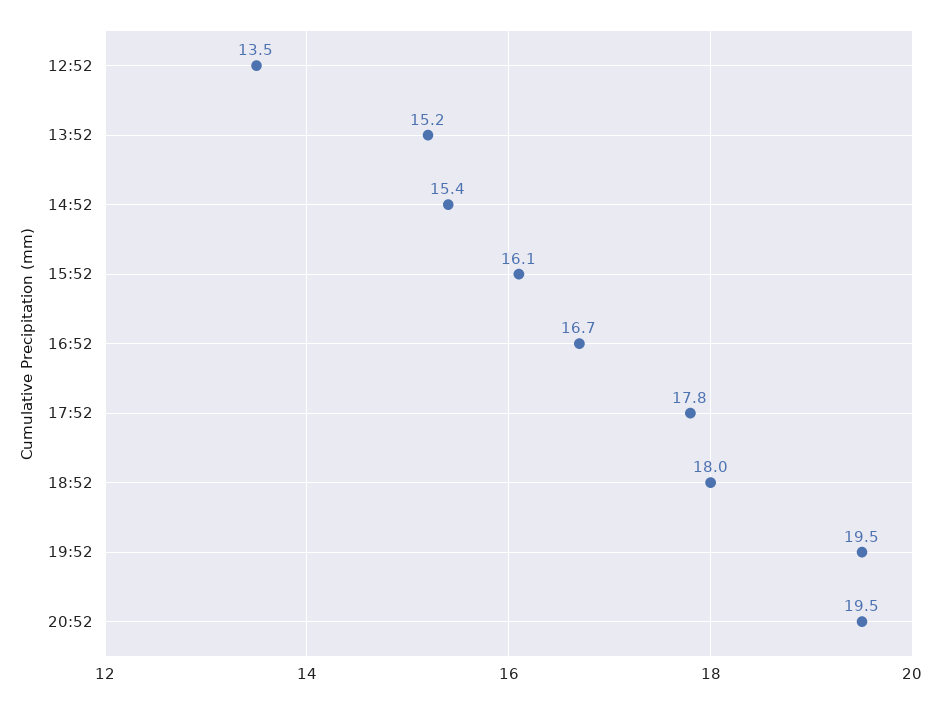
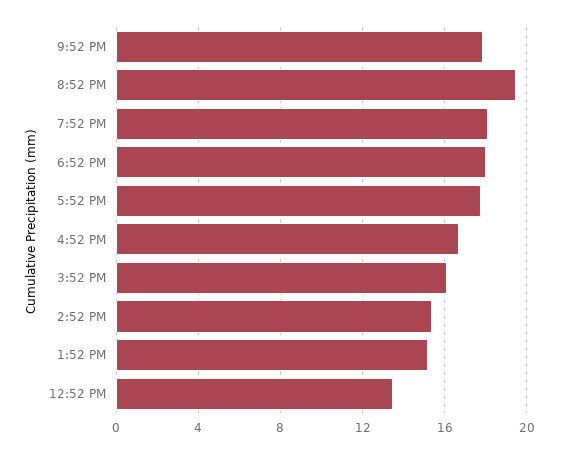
19:52: 19.5 -> 18
9:52 PM: none -> 18

